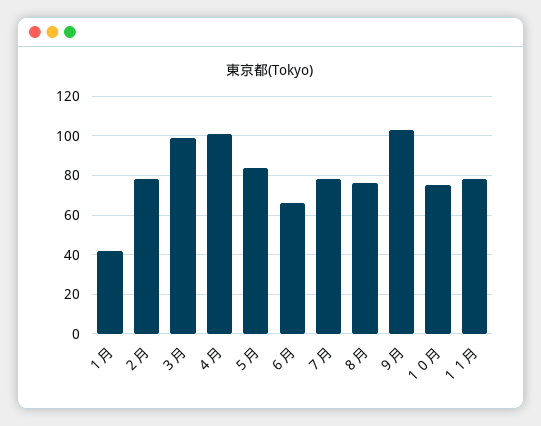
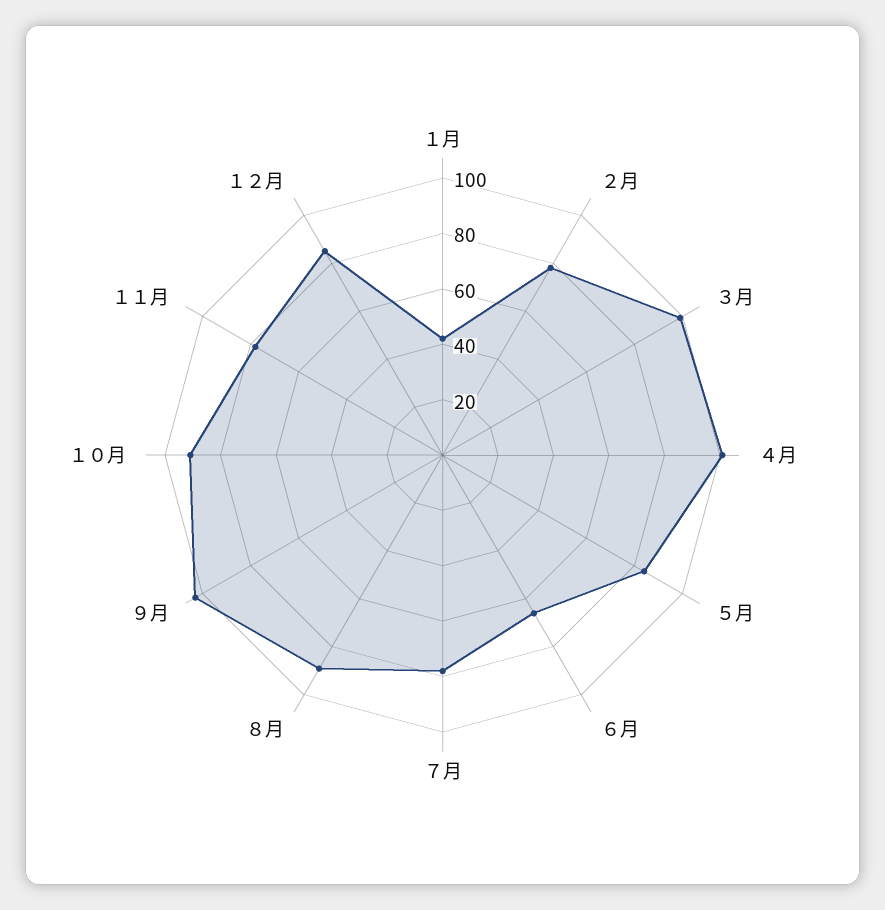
８月: 75 -> 90
１０月: 75 -> 90
１２月: none -> 85

